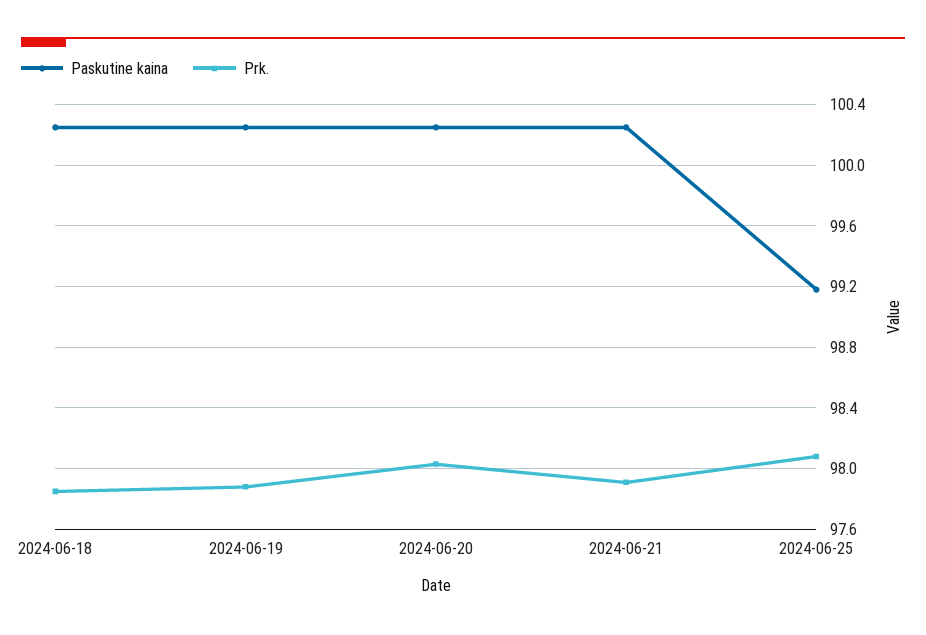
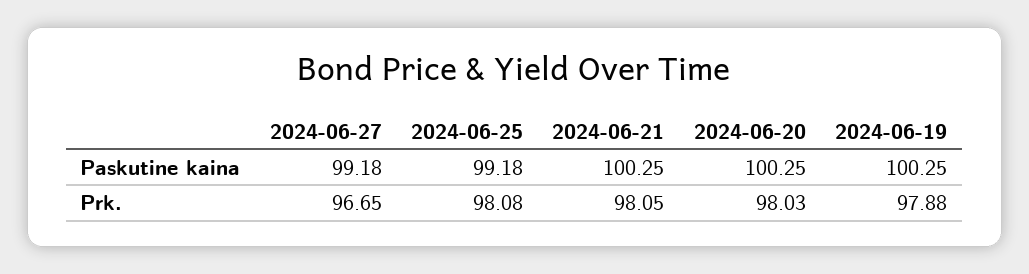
Paskutine kaina, 2024-06-18: 100.25 -> none
Prk., 2024-06-18: 97.85 -> none
Prk., 2024-06-21: 97.9 -> 98.05
Paskutine kaina, 2024-06-27: none -> 99.18
Prk., 2024-06-27: none -> 96.65

